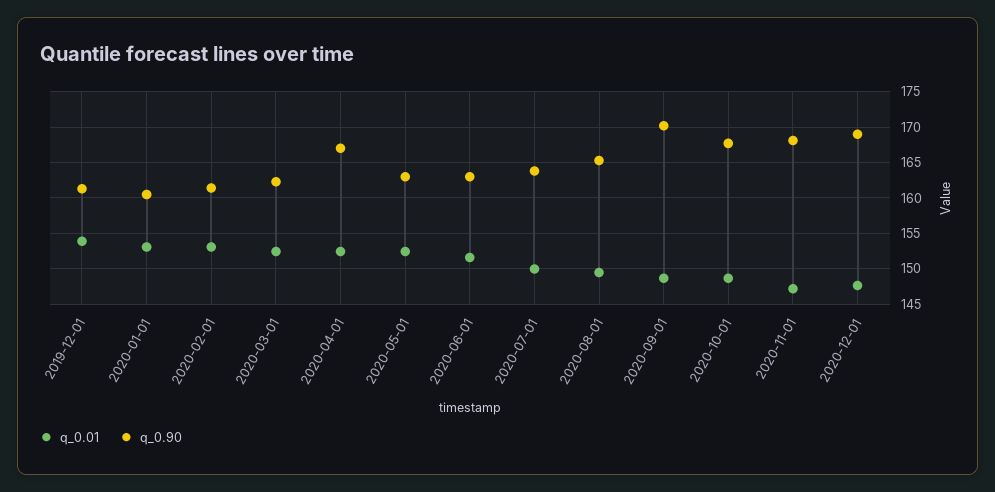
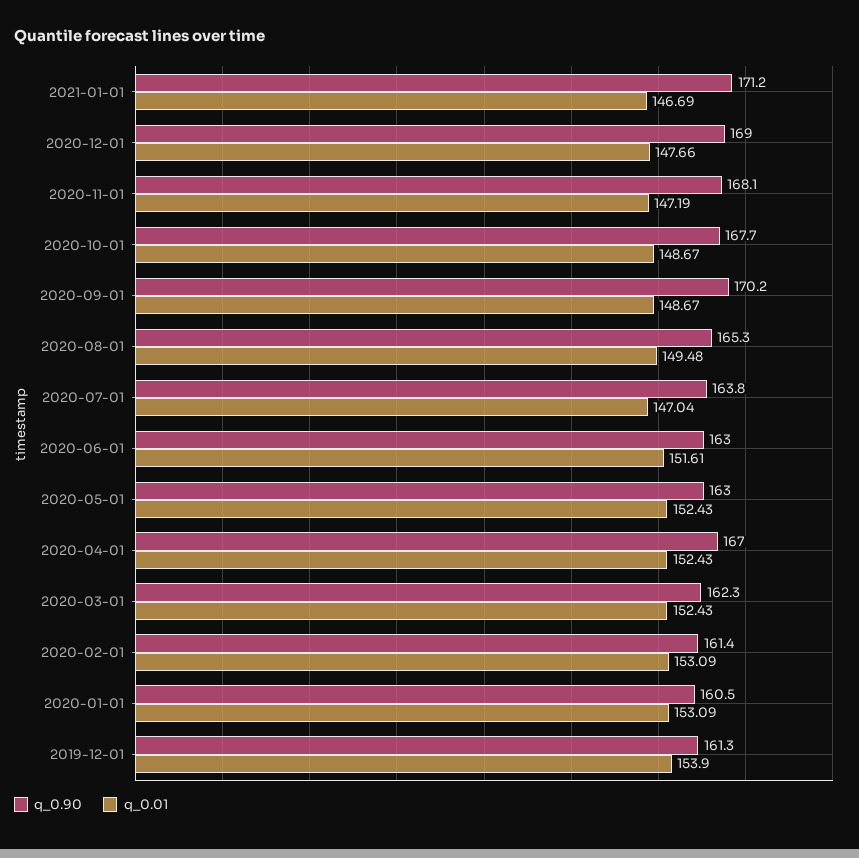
q_0.01, 2020-07-01: 150 -> 147.04
q_0.90, 2021-01-01: none -> 171.2
q_0.01, 2021-01-01: none -> 146.69

